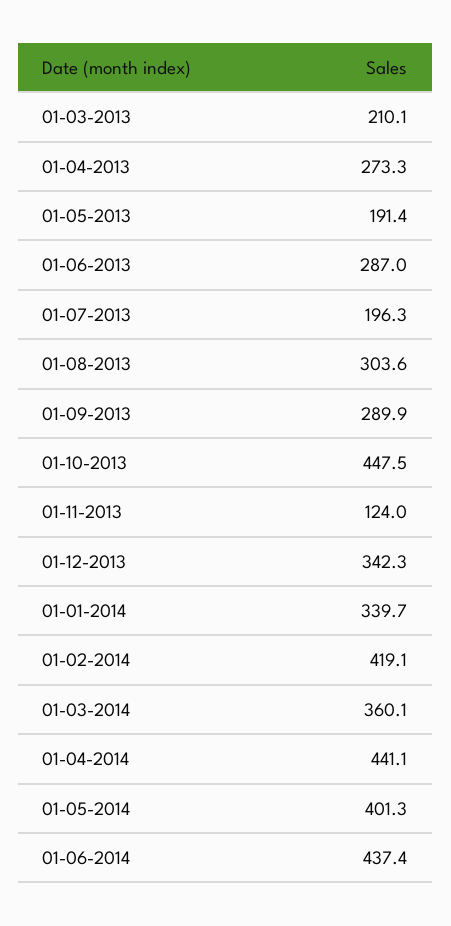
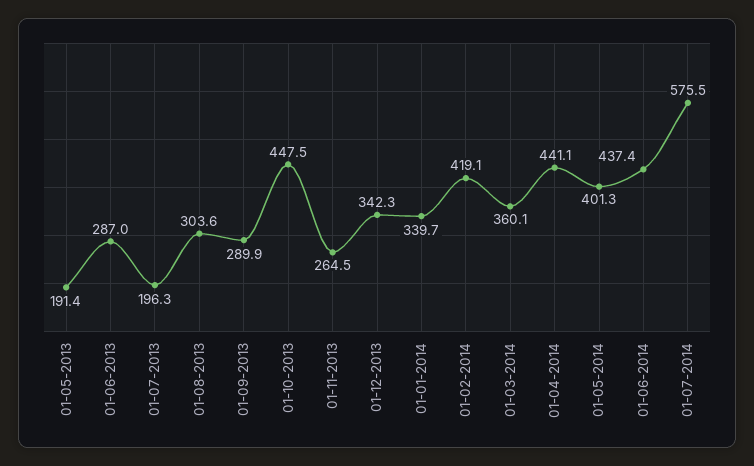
01-03-2013: 210.1 -> none
01-04-2013: 273.3 -> none
01-11-2013: 124 -> 264.5
01-07-2014: none -> 575.5

